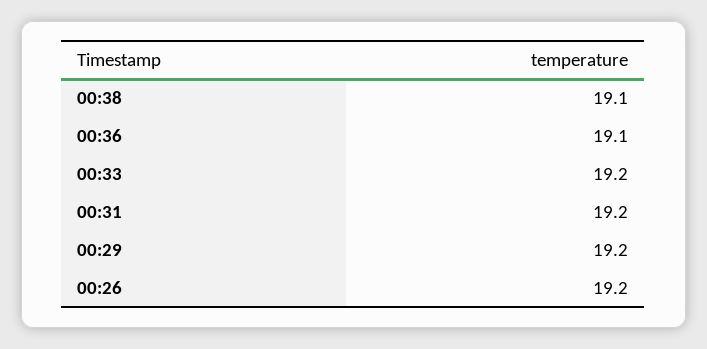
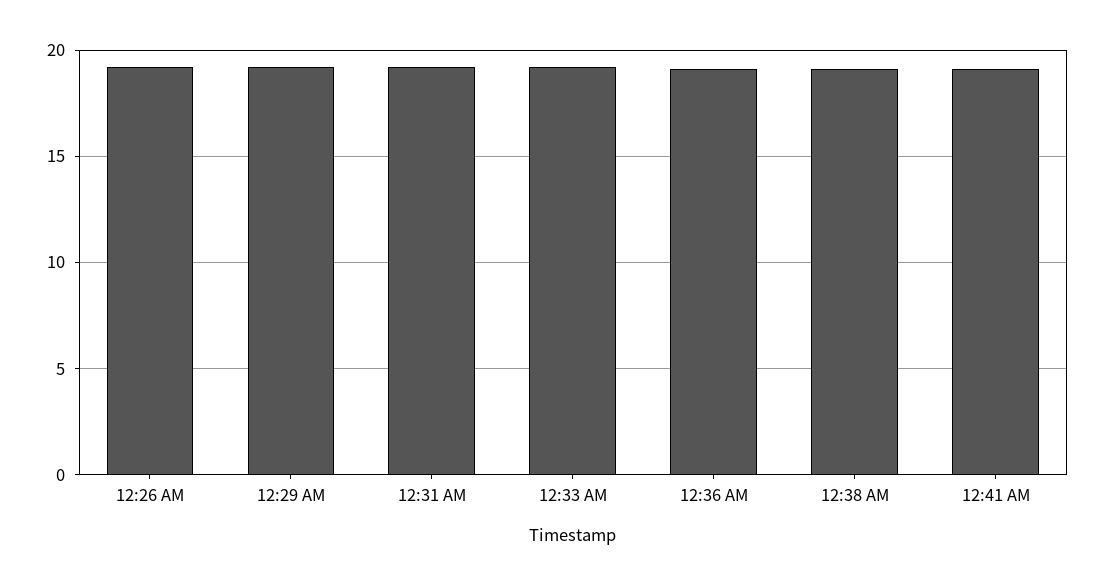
12:41 AM: none -> 19

